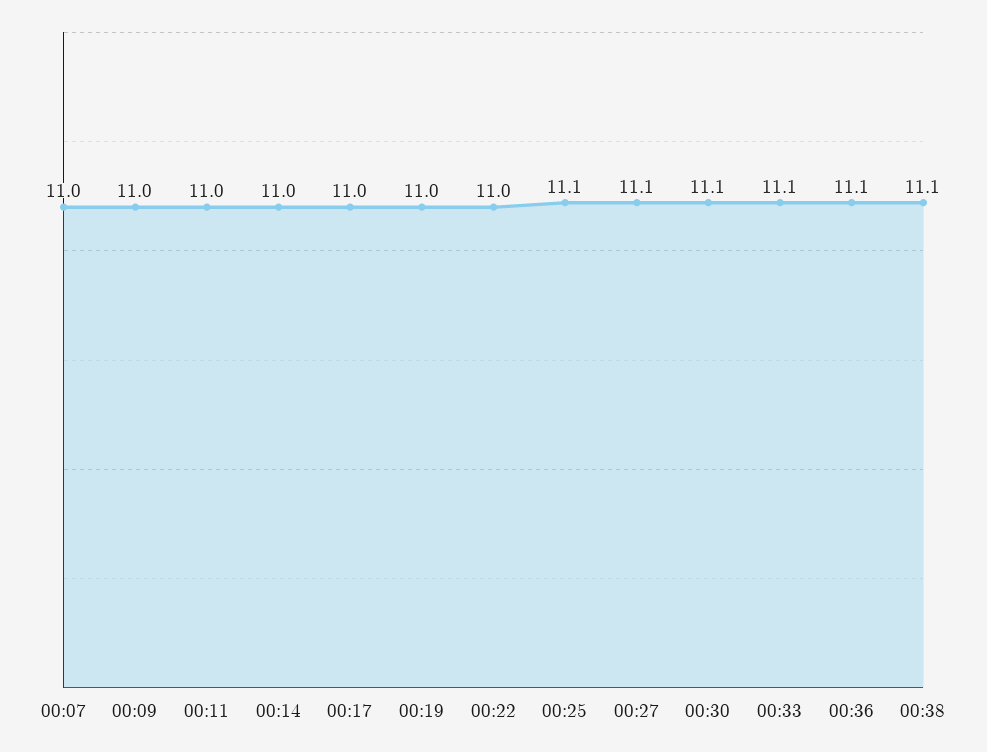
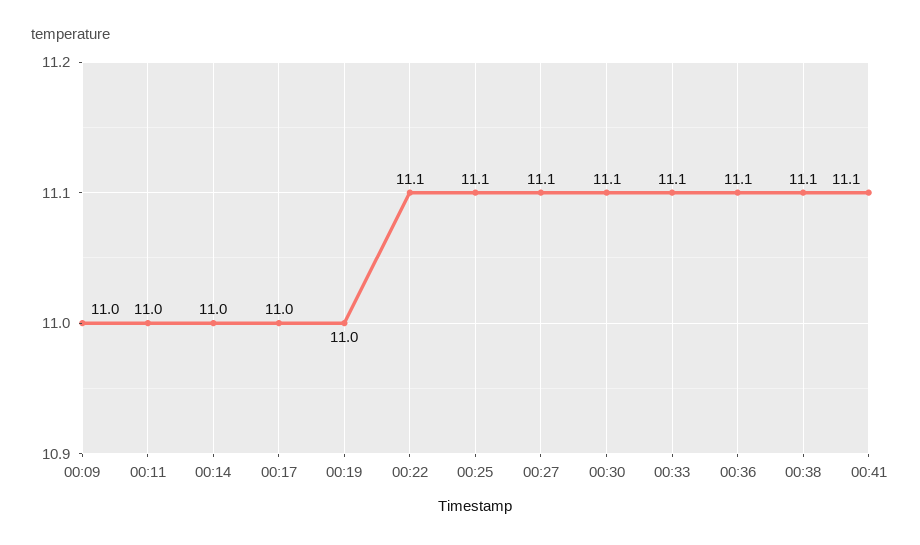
00:07: 11 -> none
00:22: 11 -> 11.1
00:41: none -> 11.1

